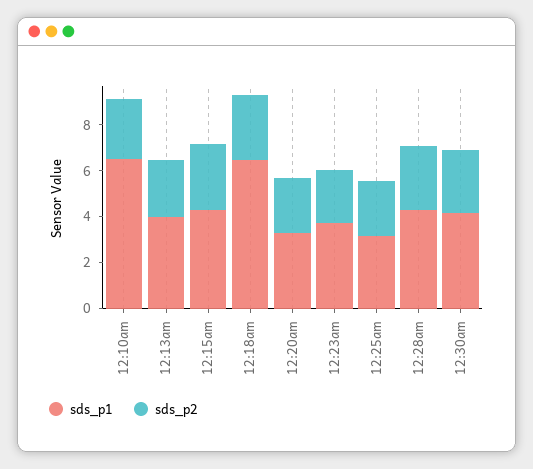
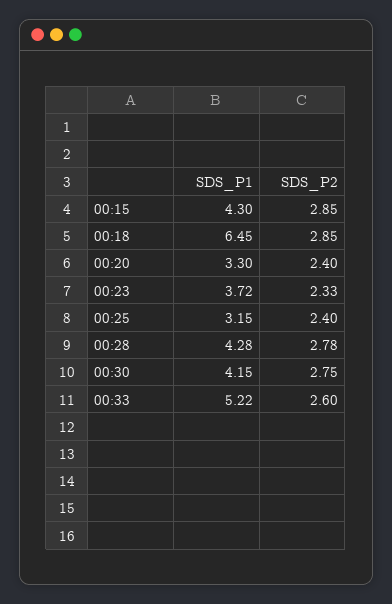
sds_p1, 12:10am: 6.5 -> none
sds_p2, 12:10am: 2.5 -> none
sds_p1, 12:13am: 4 -> none
sds_p2, 12:13am: 2.5 -> none
sds_p1, 00:33: none -> 5.22
sds_p2, 00:33: none -> 2.6

